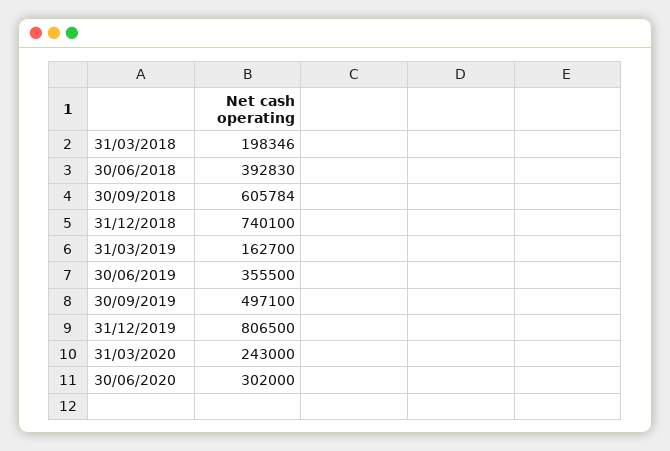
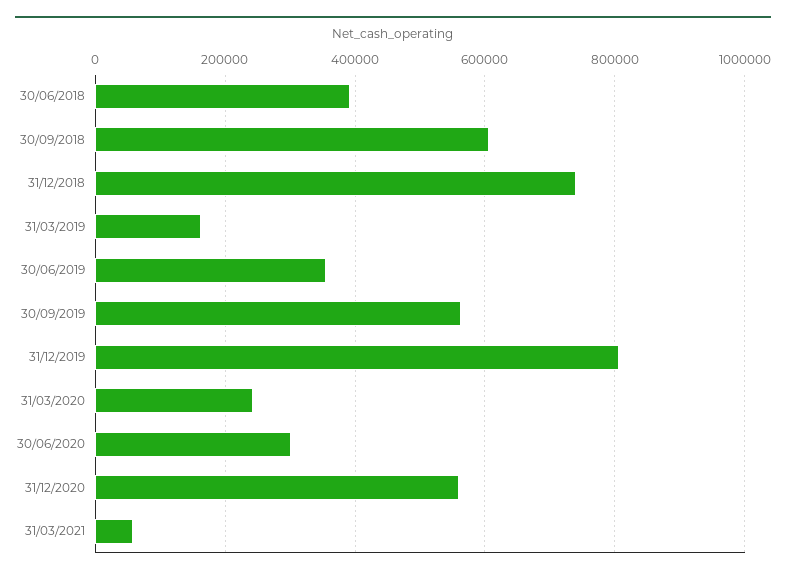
31/03/2018: 198346 -> none
30/09/2019: 497100 -> 560000
31/12/2020: none -> 560000
31/03/2021: none -> 60000

